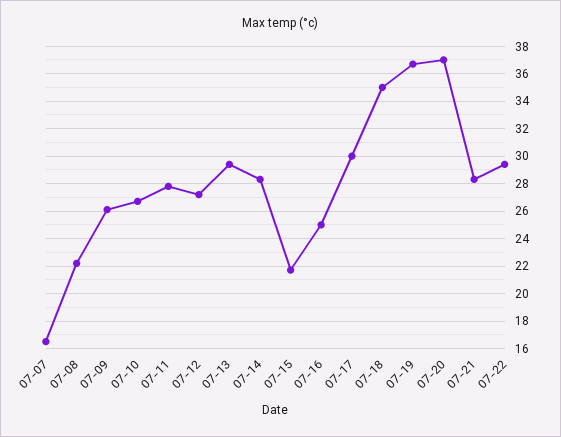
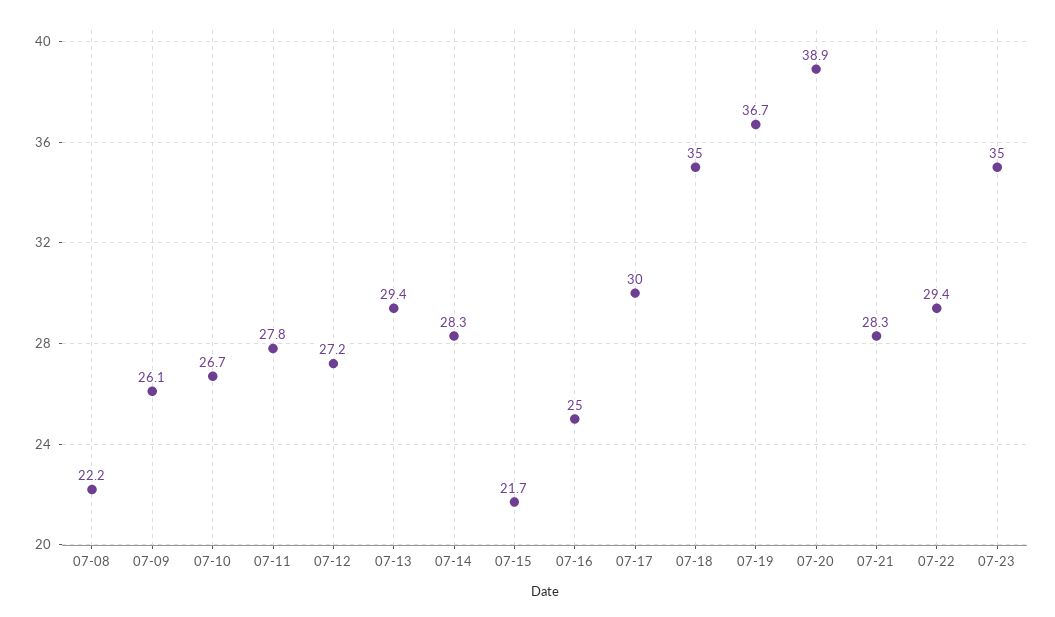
07-07: 16.5 -> none
07-20: 37 -> 38.9
07-23: none -> 35

